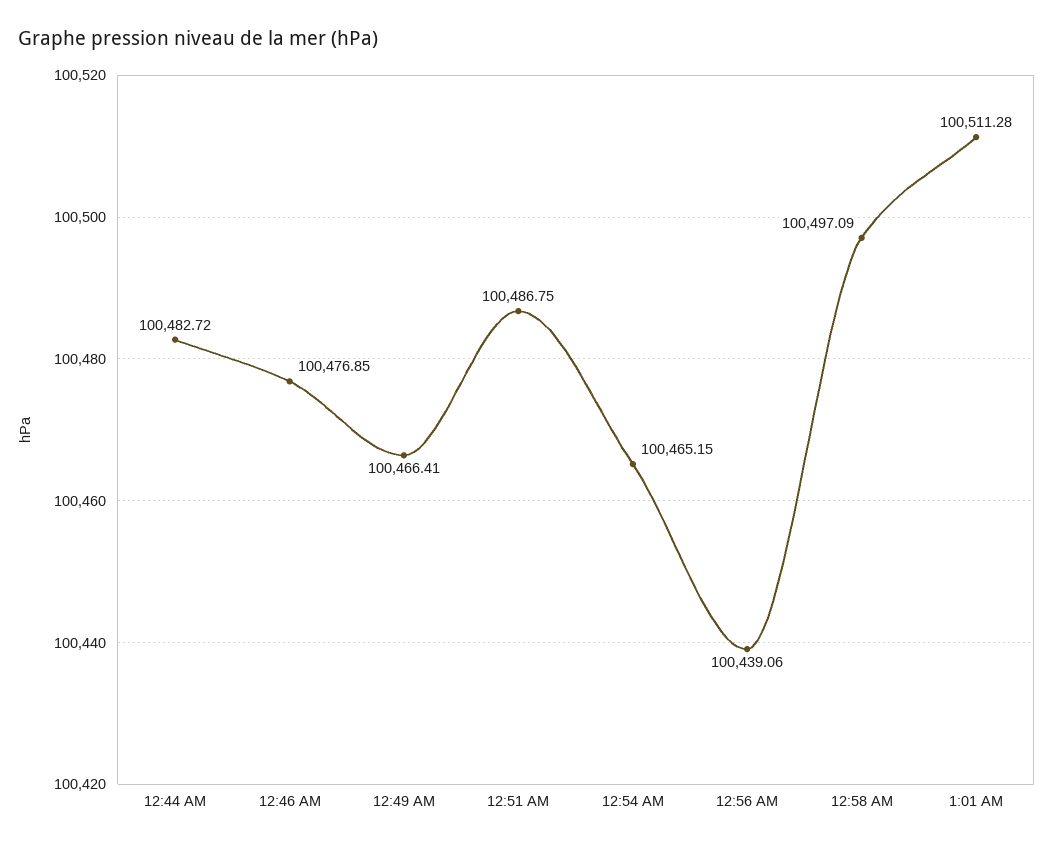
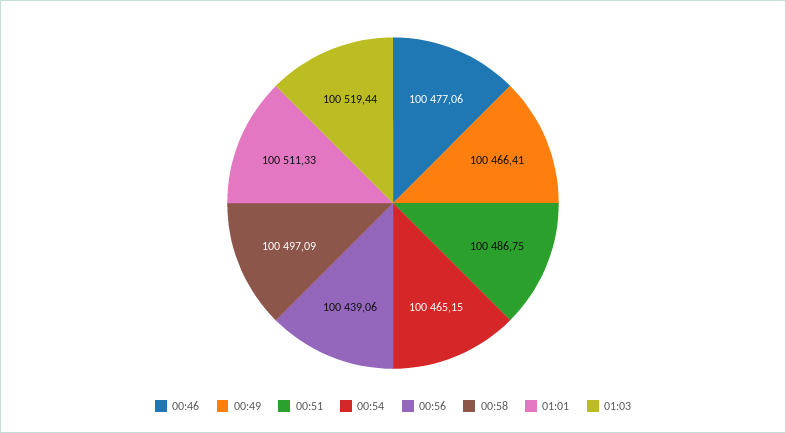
12:44 AM: 100482.72 -> none
12:46 AM: 100476.85 -> 100477.06
1:01 AM: 100511.28 -> 100511.33
01:03: none -> 100519.44

